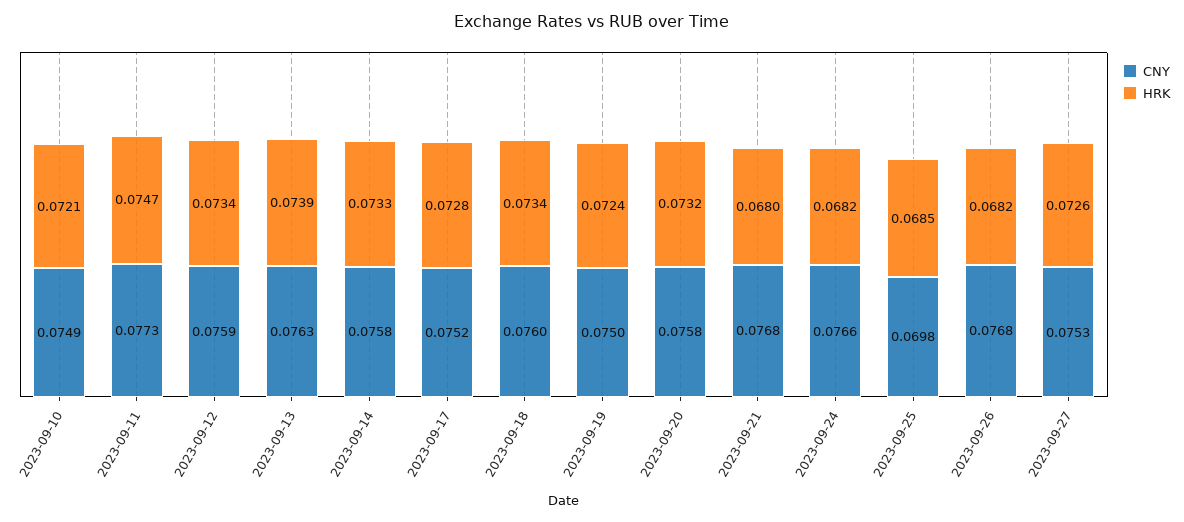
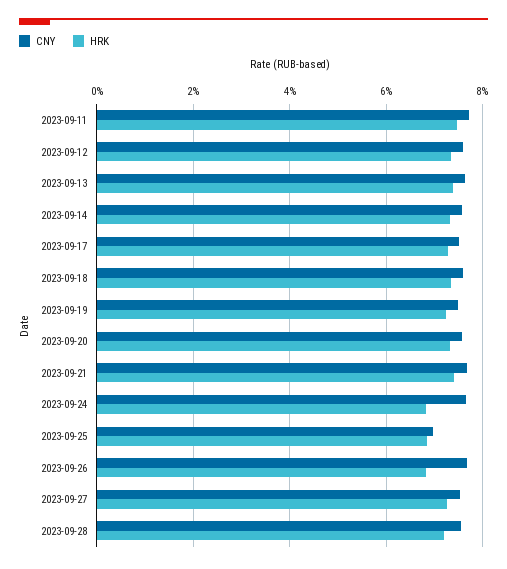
CNY, 2023-09-10: 0.0749 -> none
HRK, 2023-09-10: 0.0721 -> none
HRK, 2023-09-21: 0.068 -> 0.074
CNY, 2023-09-28: none -> 0.076
HRK, 2023-09-28: none -> 0.072

